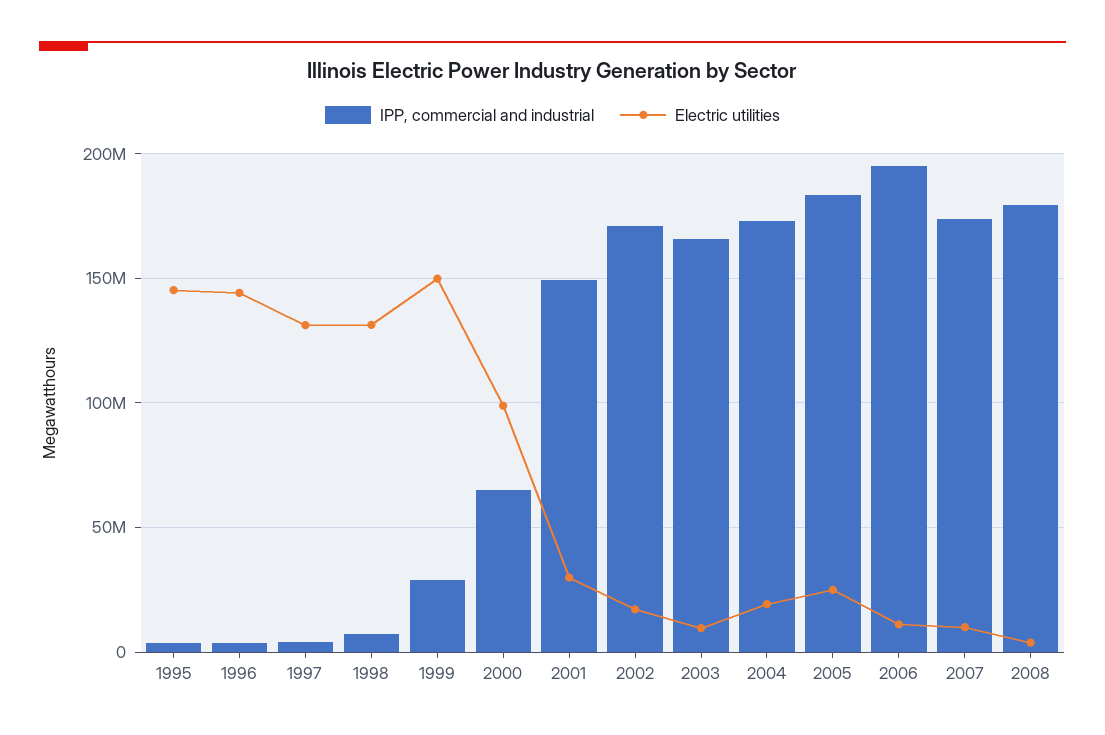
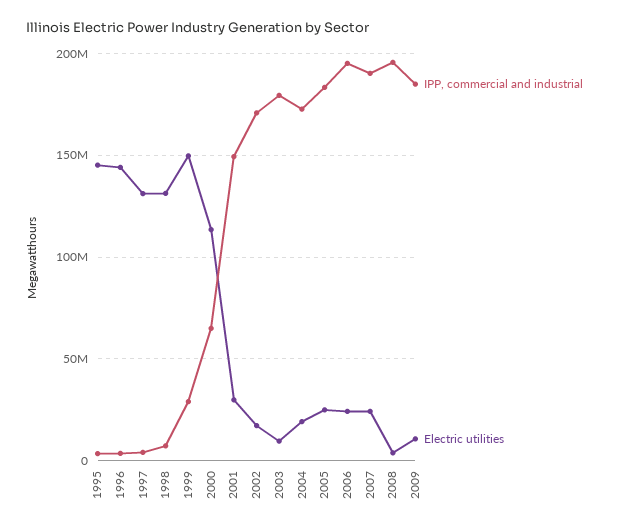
Electric utilities, 2000: 100000000 -> 115000000
IPP, commercial and industrial, 2003: 165000000 -> 180000000
Electric utilities, 2006: 10000000 -> 25000000
IPP, commercial and industrial, 2007: 175000000 -> 190000000
Electric utilities, 2007: 10000000 -> 25000000
IPP, commercial and industrial, 2008: 180000000 -> 195000000
IPP, commercial and industrial, 2009: none -> 185000000
Electric utilities, 2009: none -> 10000000

